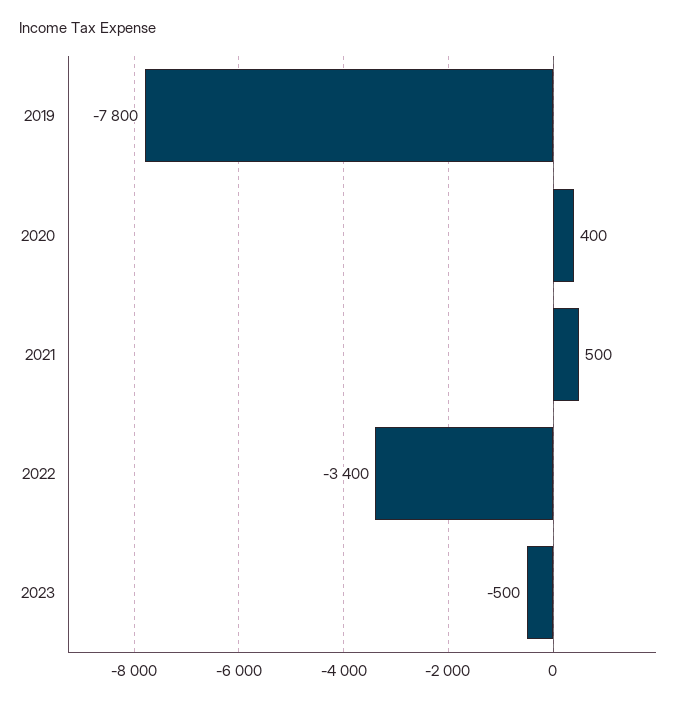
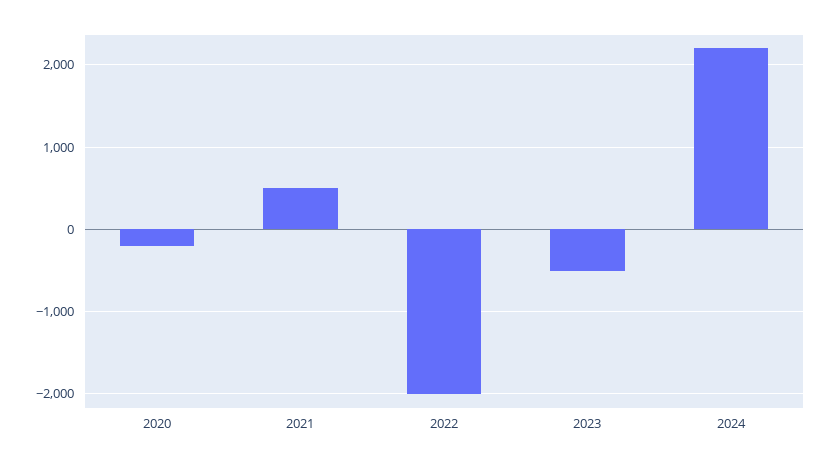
2019: -7800 -> none
2020: 400 -> -200
2022: -3400 -> -2000
2024: none -> 2200

